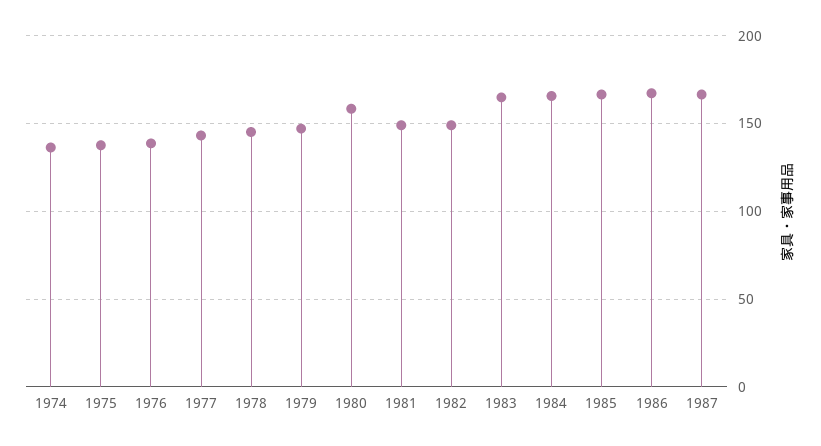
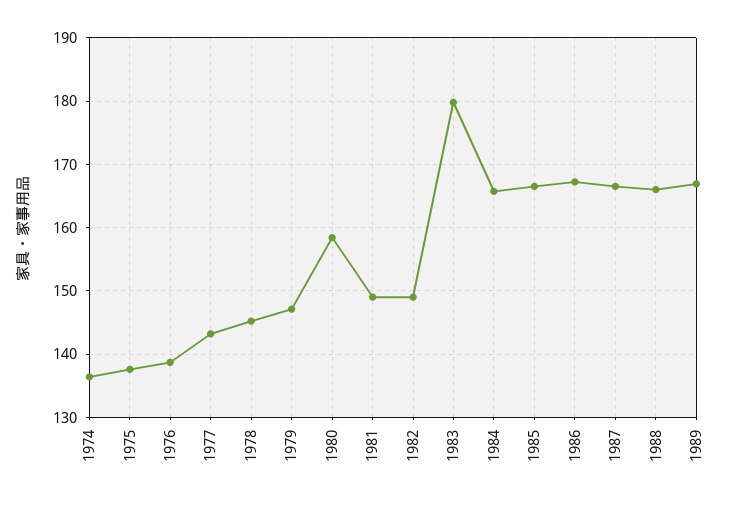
1983: 165 -> 180
1988: none -> 166
1989: none -> 167

